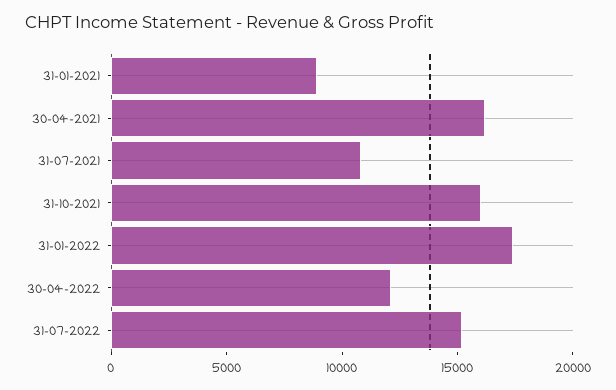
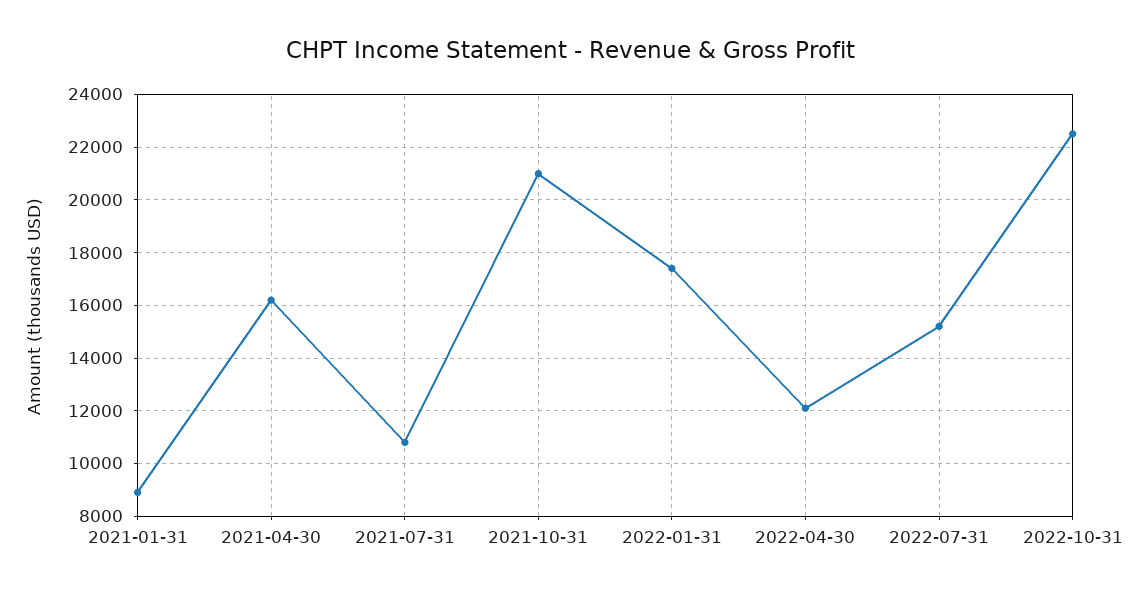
31-10-2021: 16000 -> 21000
2022-10-31: none -> 22500

